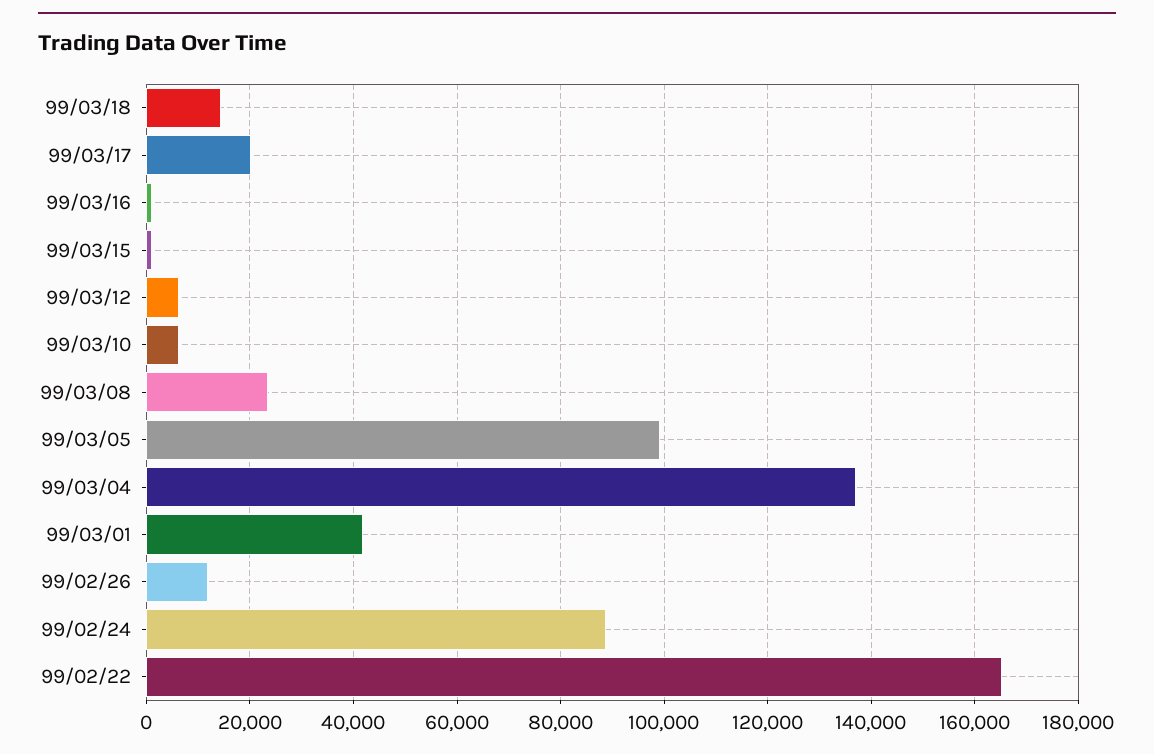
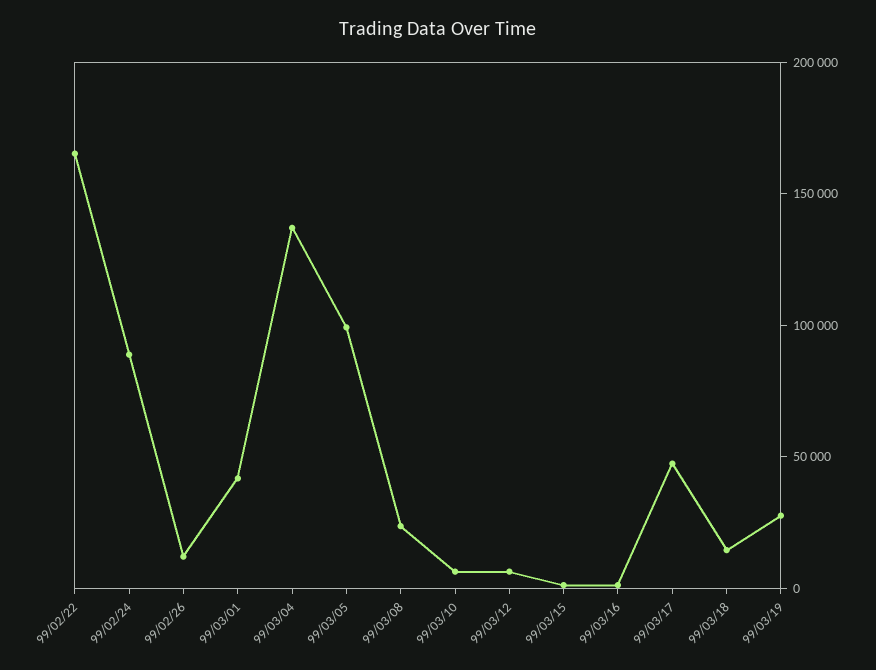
99/03/17: 20000 -> 50000
99/03/19: none -> 30000

